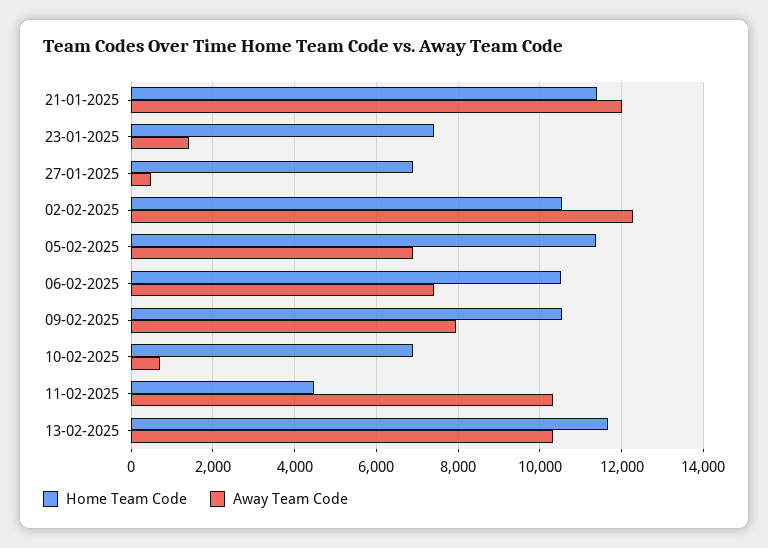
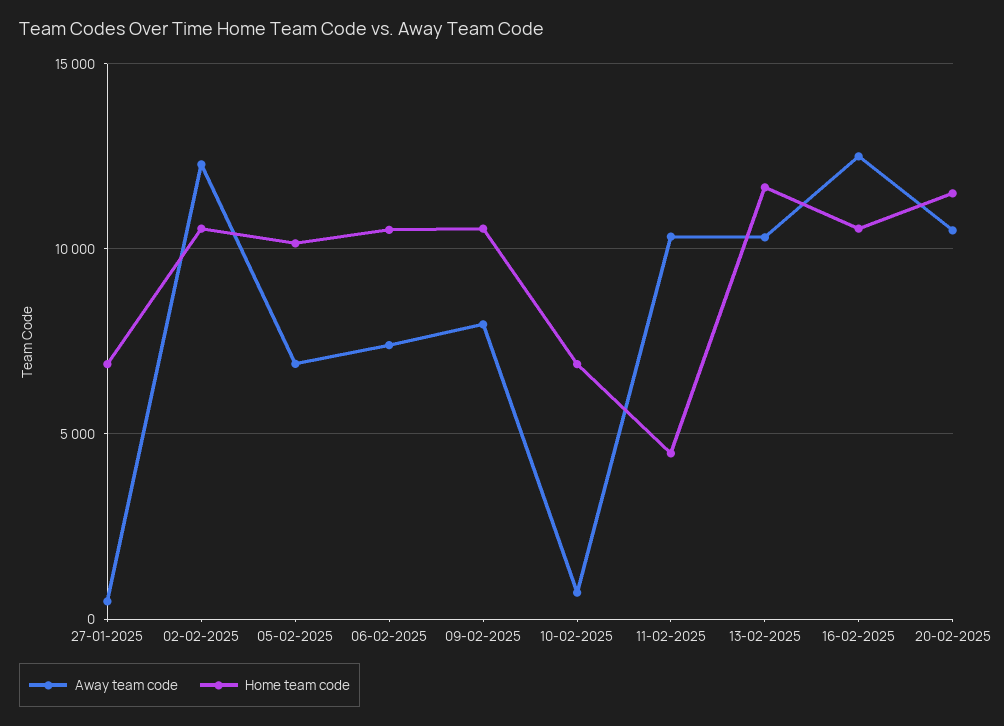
Home Team Code, 21-01-2025: 11400 -> none
Away Team Code, 21-01-2025: 12000 -> none
Home Team Code, 23-01-2025: 7400 -> none
Away Team Code, 23-01-2025: 1400 -> none
Home Team Code, 05-02-2025: 11400 -> 10000
Away Team Code, 16-02-2025: none -> 12500
Home Team Code, 16-02-2025: none -> 10500
Away Team Code, 20-02-2025: none -> 10500
Home Team Code, 20-02-2025: none -> 11500

